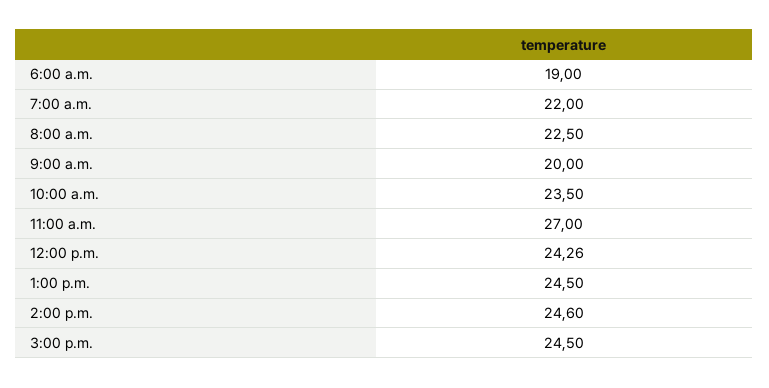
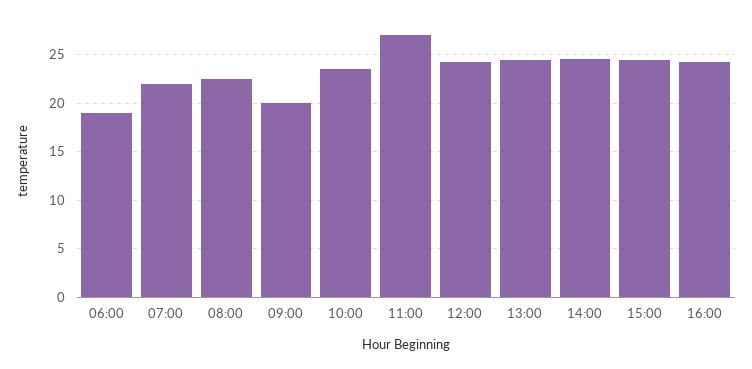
16:00: none -> 24

